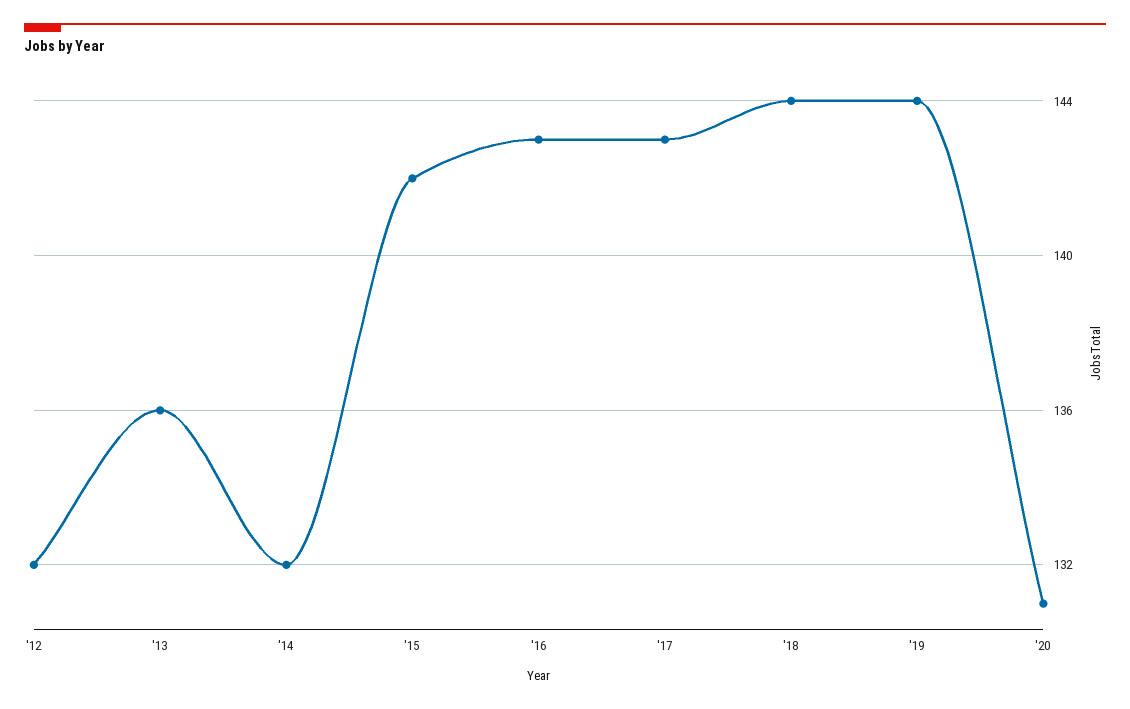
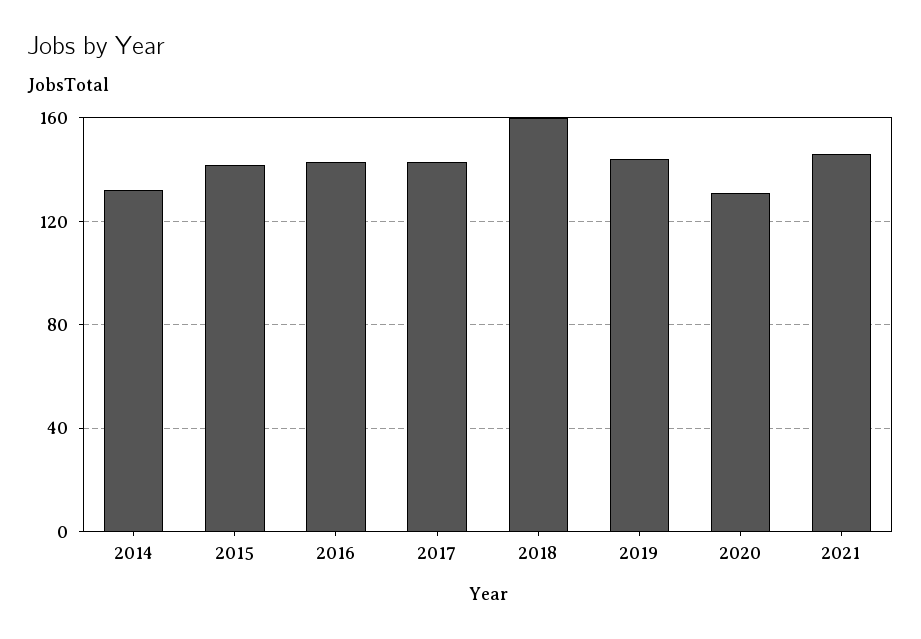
'12: 132 -> none
'13: 136 -> none
'18: 144 -> 160
2021: none -> 145

